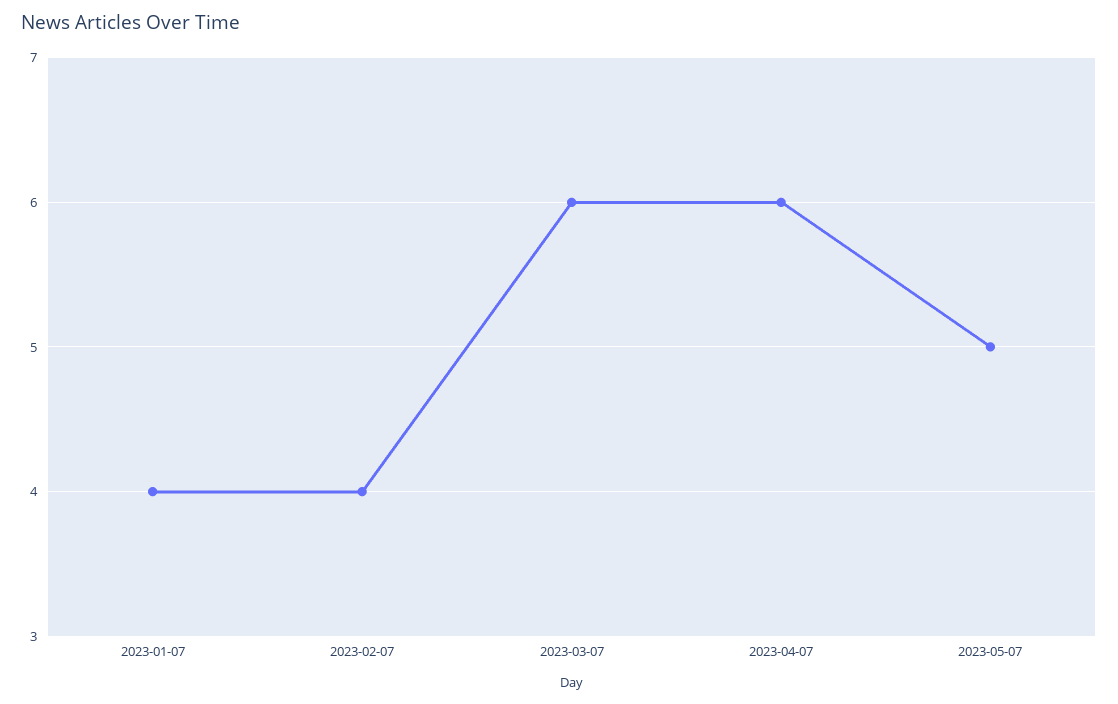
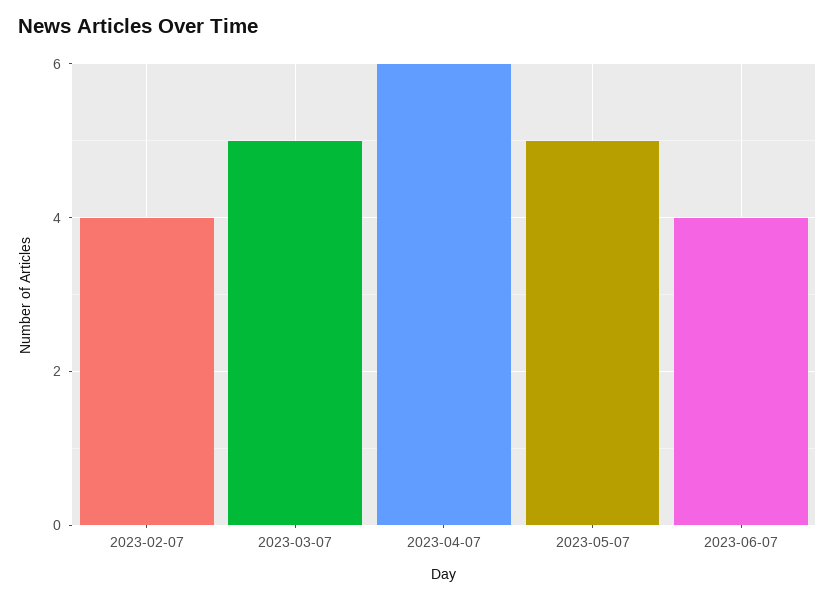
2023-01-07: 4 -> none
2023-03-07: 6 -> 5
2023-06-07: none -> 4

